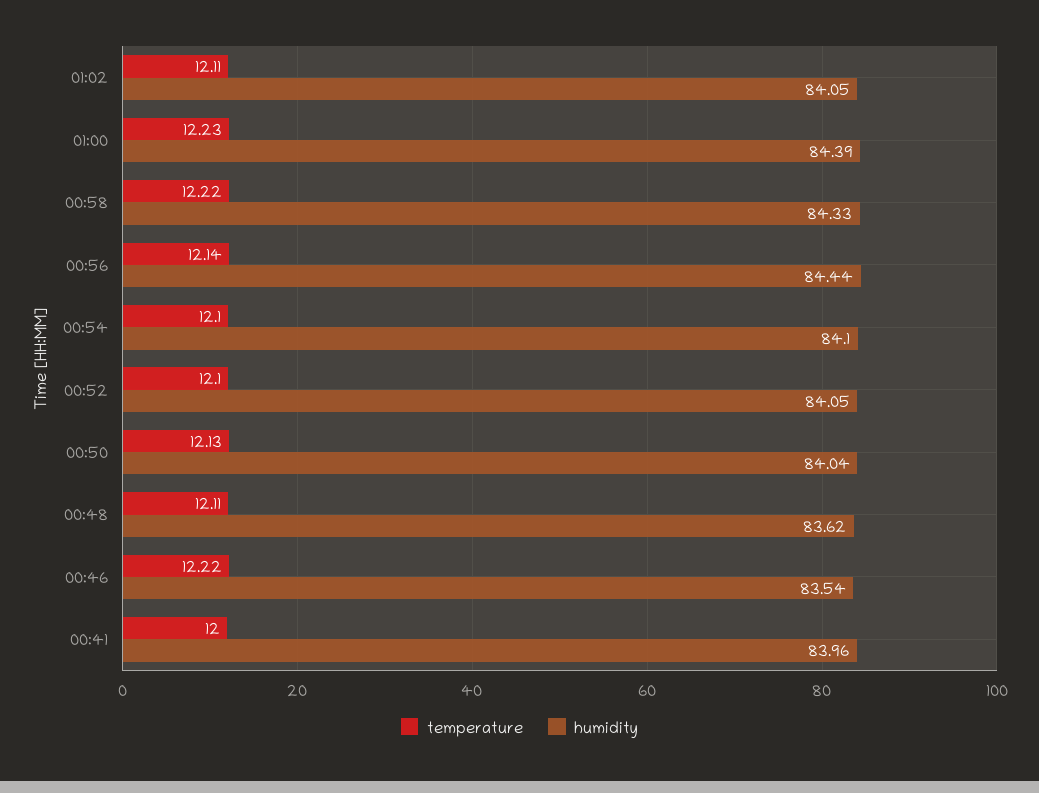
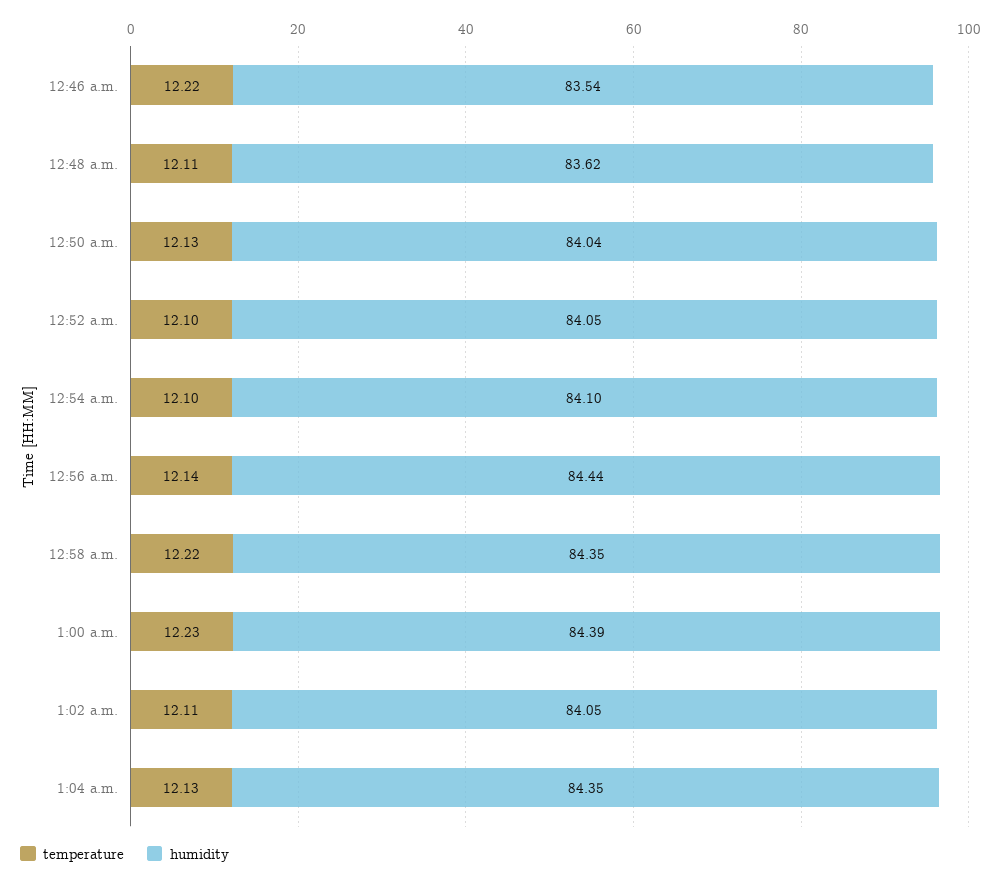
humidity, 00:58: 84.33 -> 84.35
temperature, 00:41: 12 -> none
humidity, 00:41: 83.96 -> none
temperature, 1:04 a.m.: none -> 12.13
humidity, 1:04 a.m.: none -> 84.35

